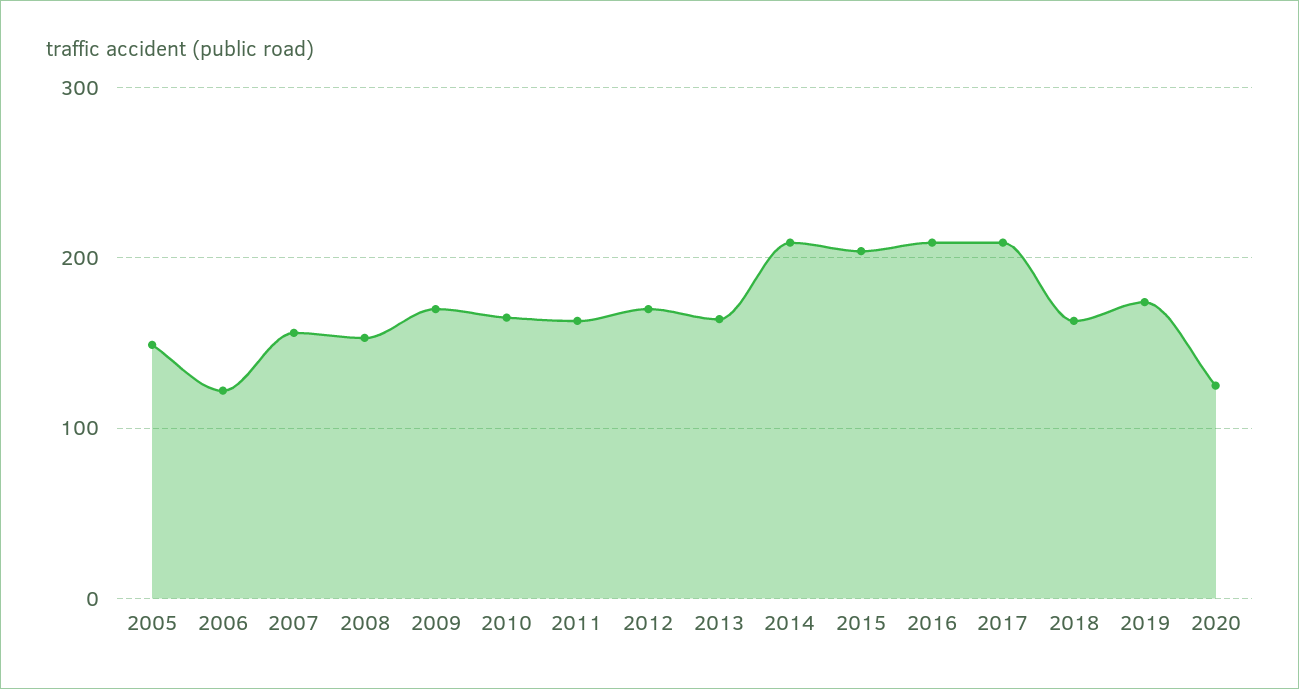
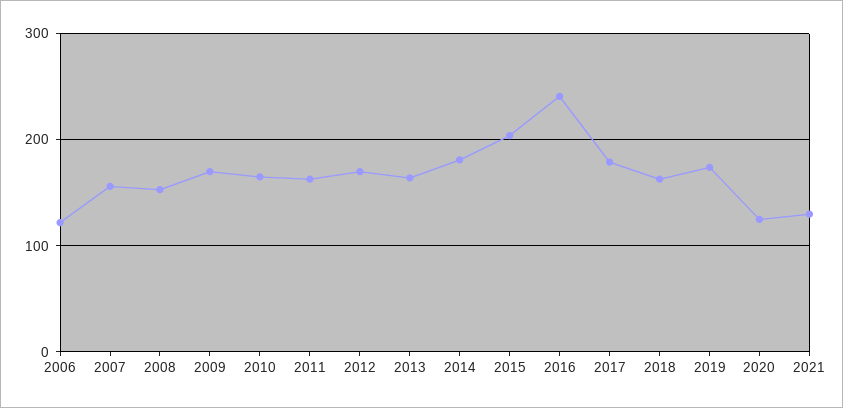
2005: 150 -> none
2014: 210 -> 180
2016: 210 -> 240
2017: 210 -> 180
2021: none -> 130

